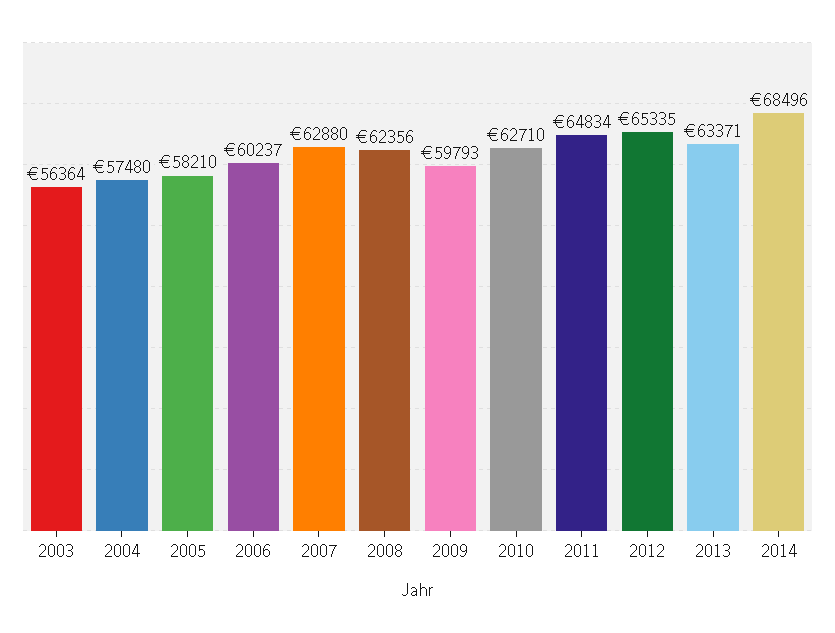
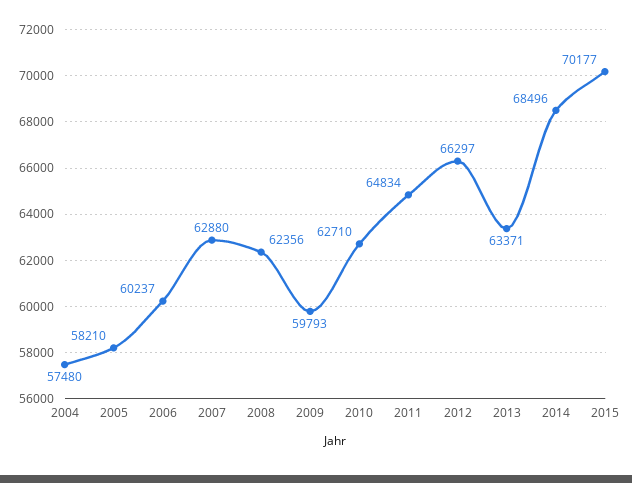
2003: 56364 -> none
2012: 65335 -> 66297
2015: none -> 70177

